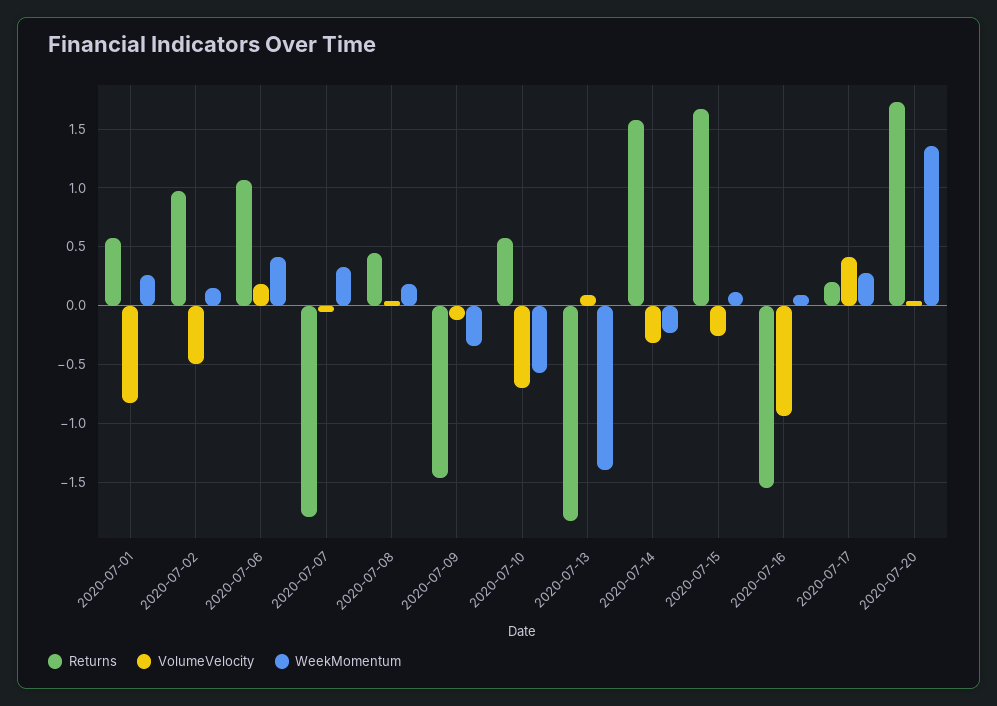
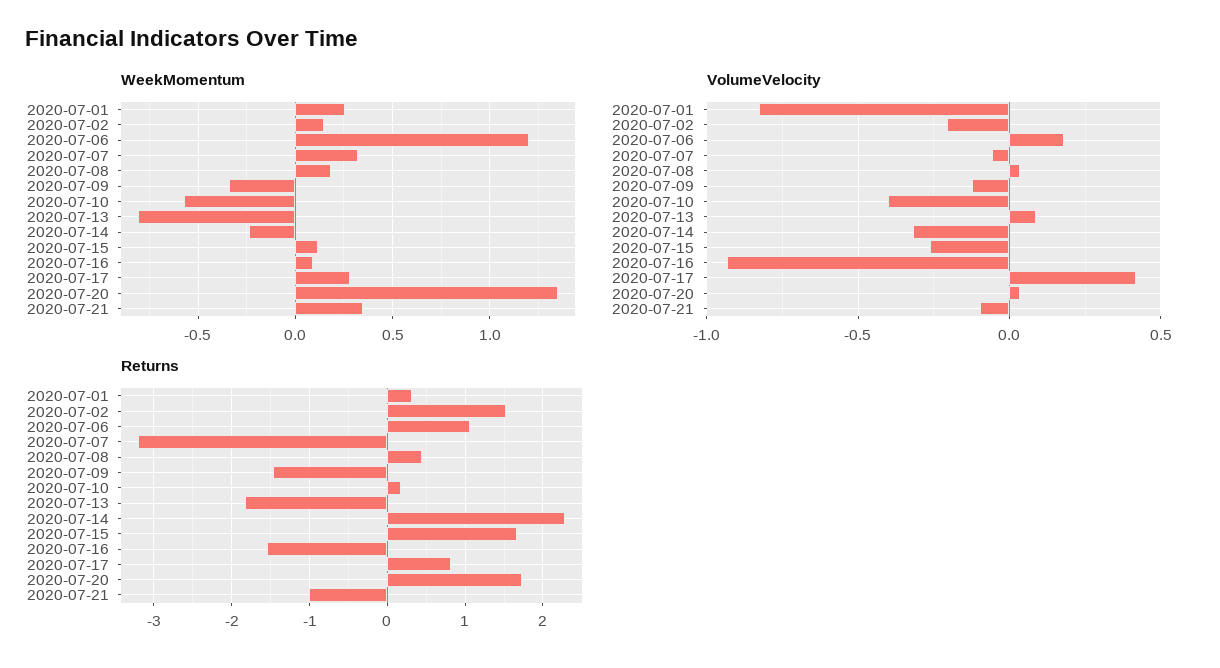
Returns, 2020-07-01: 0.6 -> 0.3
Returns, 2020-07-02: 1 -> 1.5
VolumeVelocity, 2020-07-02: -0.5 -> -0.2
WeekMomentum, 2020-07-06: 0.4 -> 1.2
Returns, 2020-07-07: -1.8 -> -3.2
Returns, 2020-07-10: 0.6 -> 0.2
VolumeVelocity, 2020-07-10: -0.7 -> -0.4
WeekMomentum, 2020-07-13: -1.4 -> -0.8
Returns, 2020-07-14: 1.6 -> 2.3
Returns, 2020-07-17: 0.2 -> 0.8
WeekMomentum, 2020-07-21: none -> 0.35
VolumeVelocity, 2020-07-21: none -> -0.1
Returns, 2020-07-21: none -> -1

